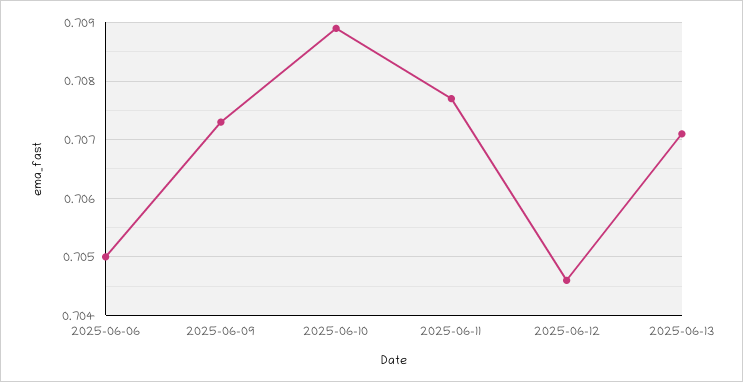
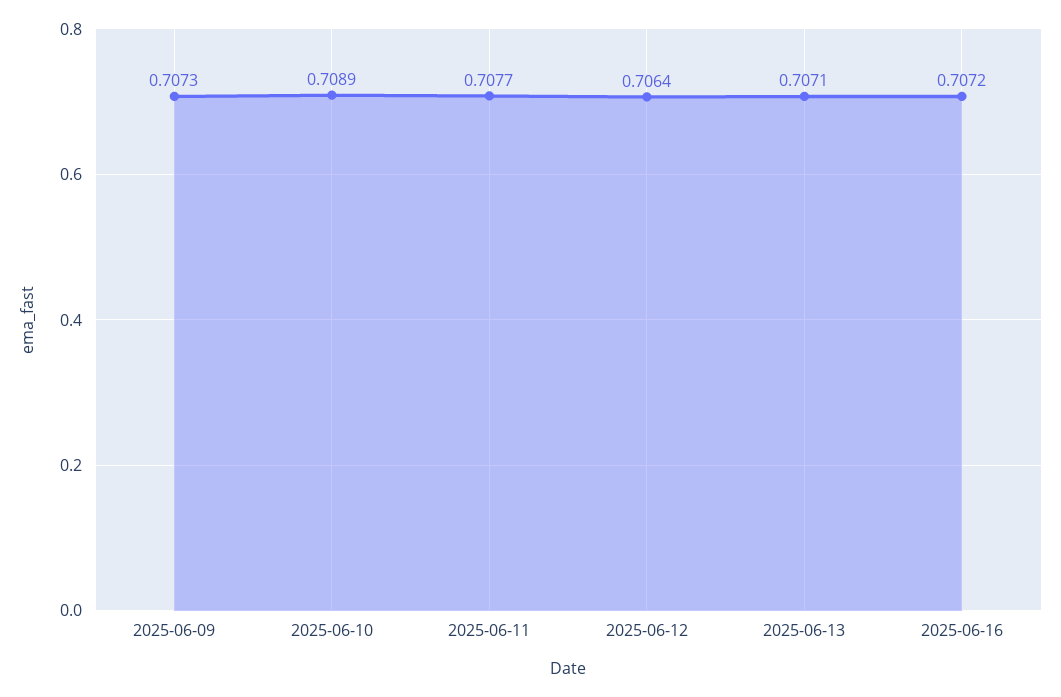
2025-06-06: 0.705 -> none
2025-06-12: 0.7045 -> 0.7064
2025-06-16: none -> 0.7072

